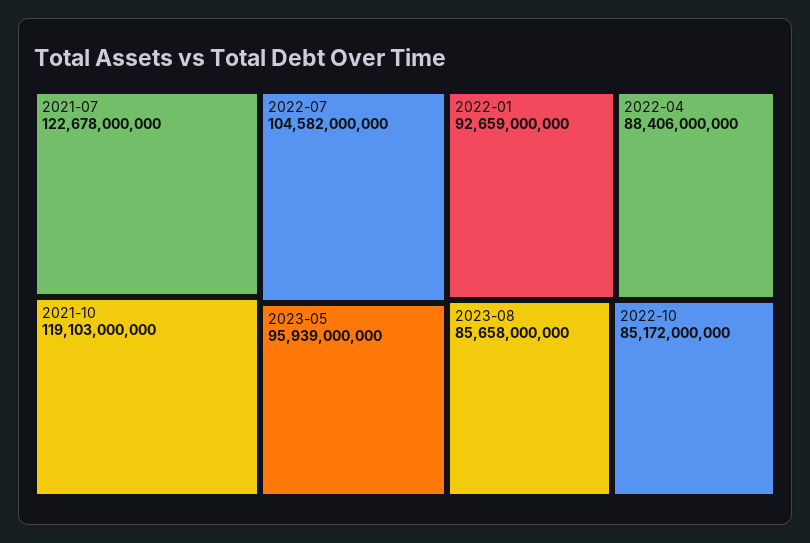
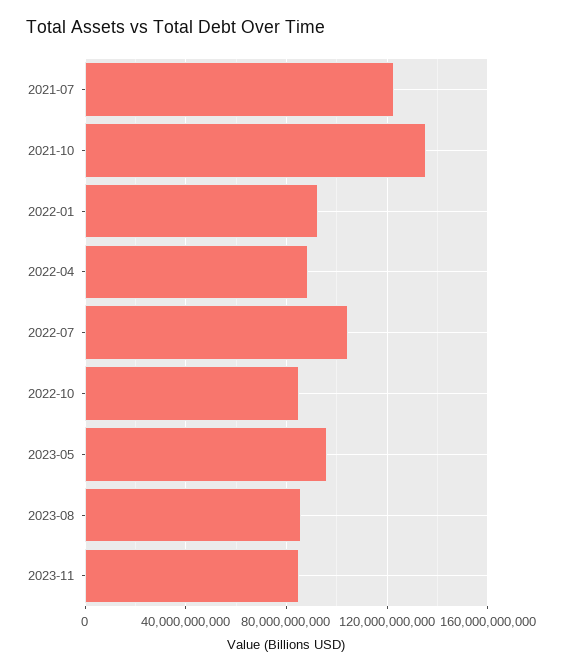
2021-10: 119103000000 -> 135000000000
2023-11: none -> 85000000000

